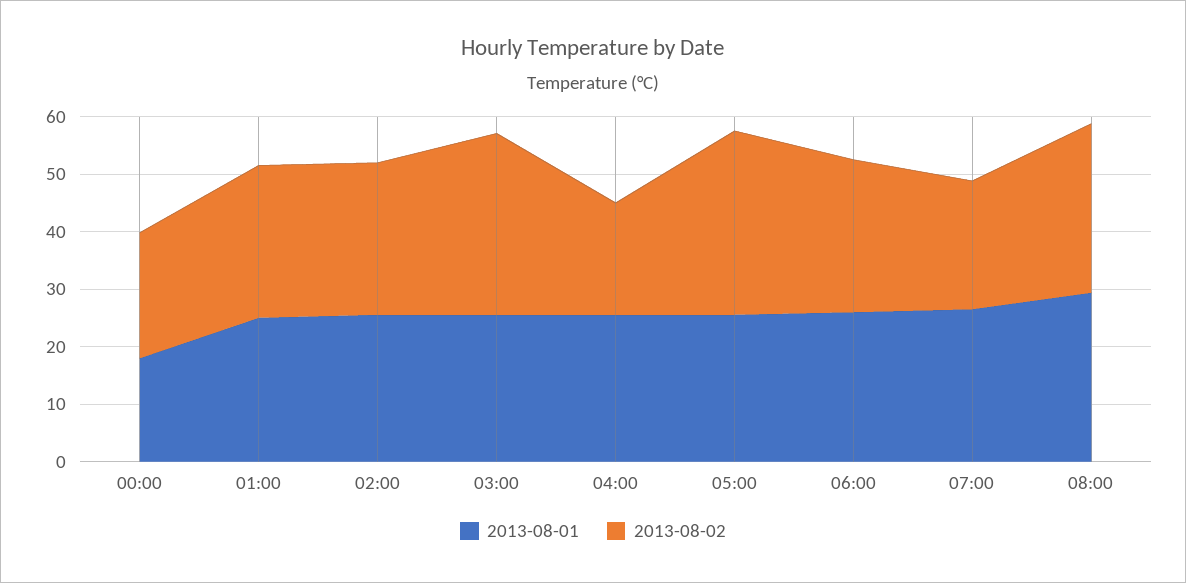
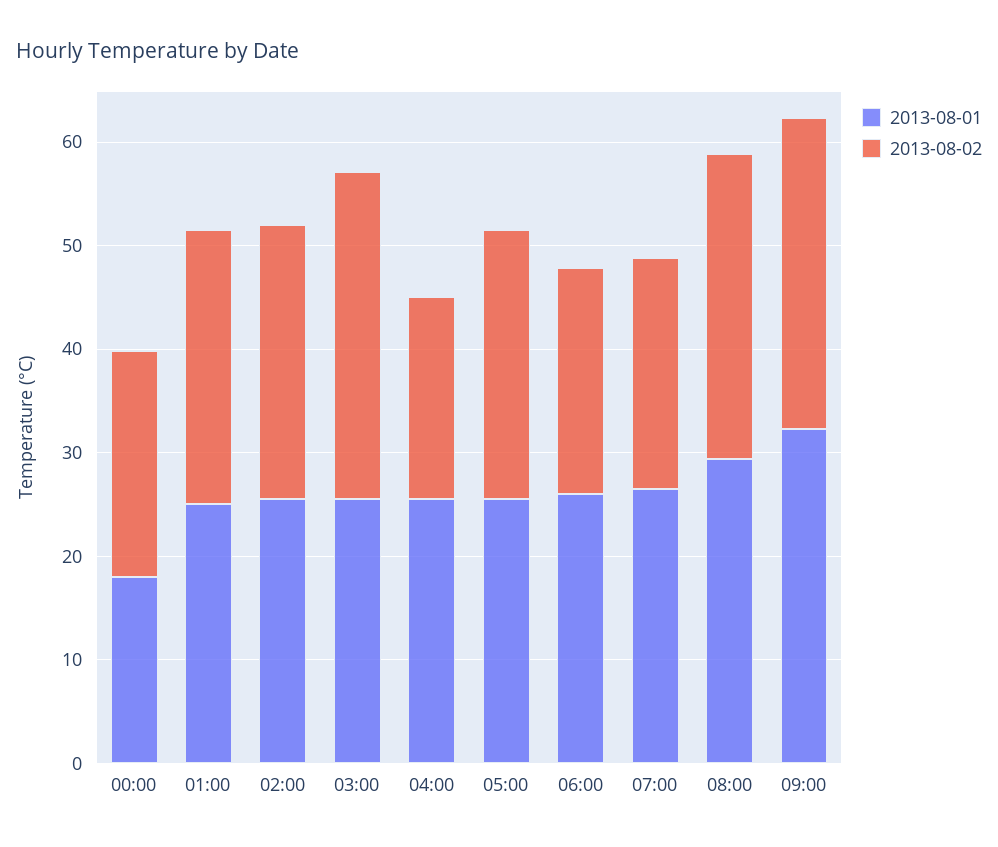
2013-08-02, 05:00: 32 -> 26
2013-08-02, 06:00: 26 -> 22
2013-08-01, 09:00: none -> 32
2013-08-02, 09:00: none -> 30

